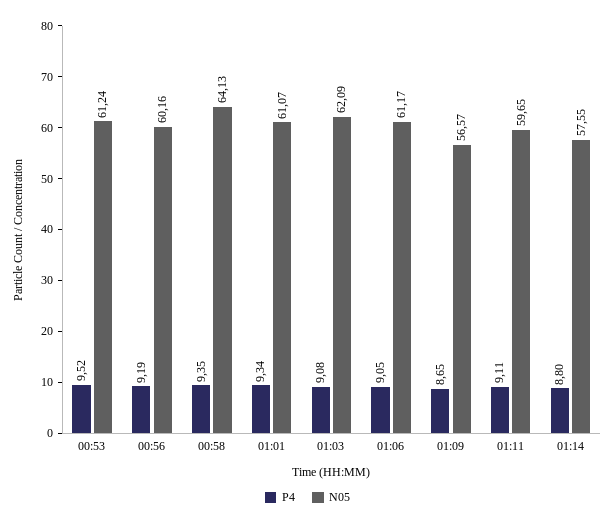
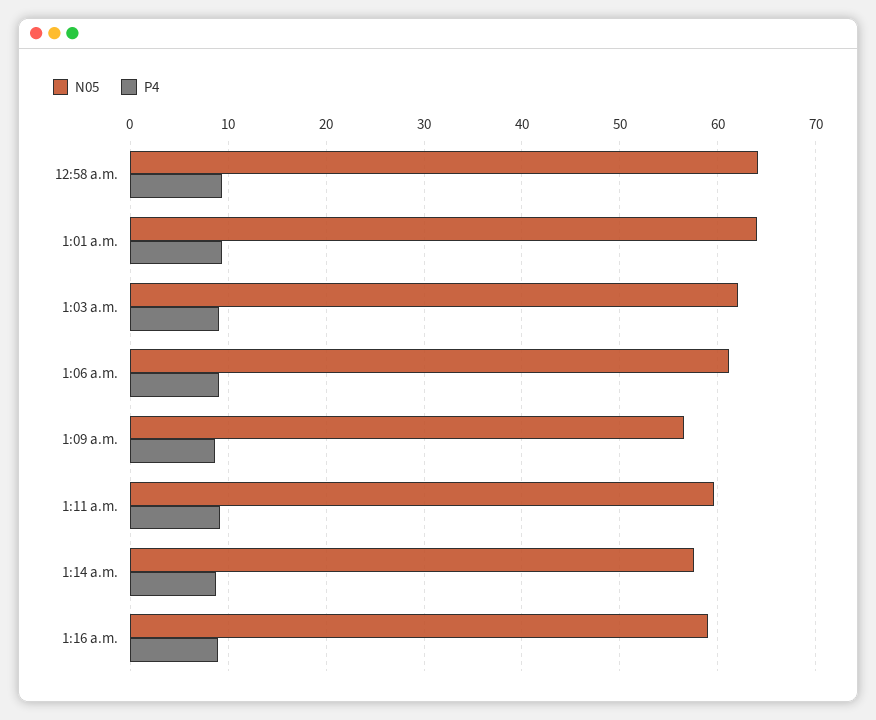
P4, 00:53: 9.52 -> none
N05, 00:53: 61.24 -> none
P4, 00:56: 9.19 -> none
N05, 00:56: 60.16 -> none
N05, 01:01: 61.07 -> 64
N05, 1:16 a.m.: none -> 59
P4, 1:16 a.m.: none -> 9

